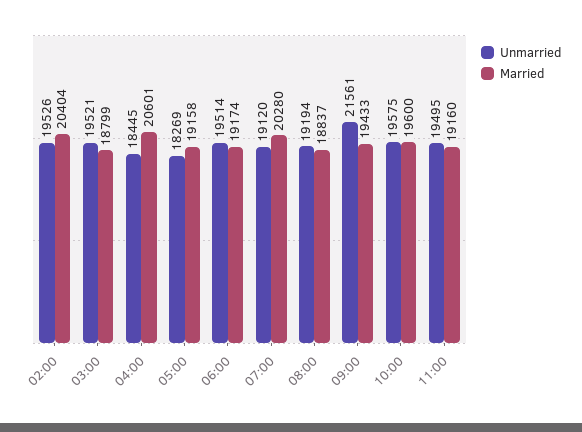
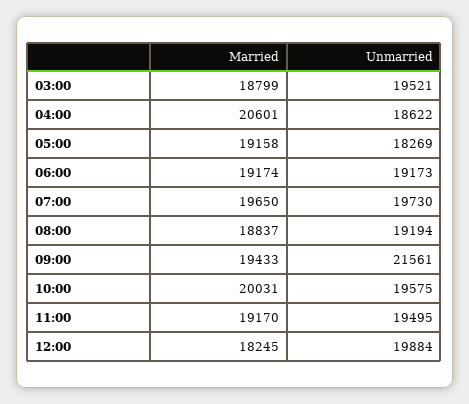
Unmarried, 02:00: 19526 -> none
Married, 02:00: 20404 -> none
Unmarried, 04:00: 18445 -> 18622
Unmarried, 06:00: 19514 -> 19173
Unmarried, 07:00: 19120 -> 19730
Married, 07:00: 20280 -> 19650
Married, 10:00: 19600 -> 20031
Married, 11:00: 19160 -> 19170
Married, 12:00: none -> 18245
Unmarried, 12:00: none -> 19884

